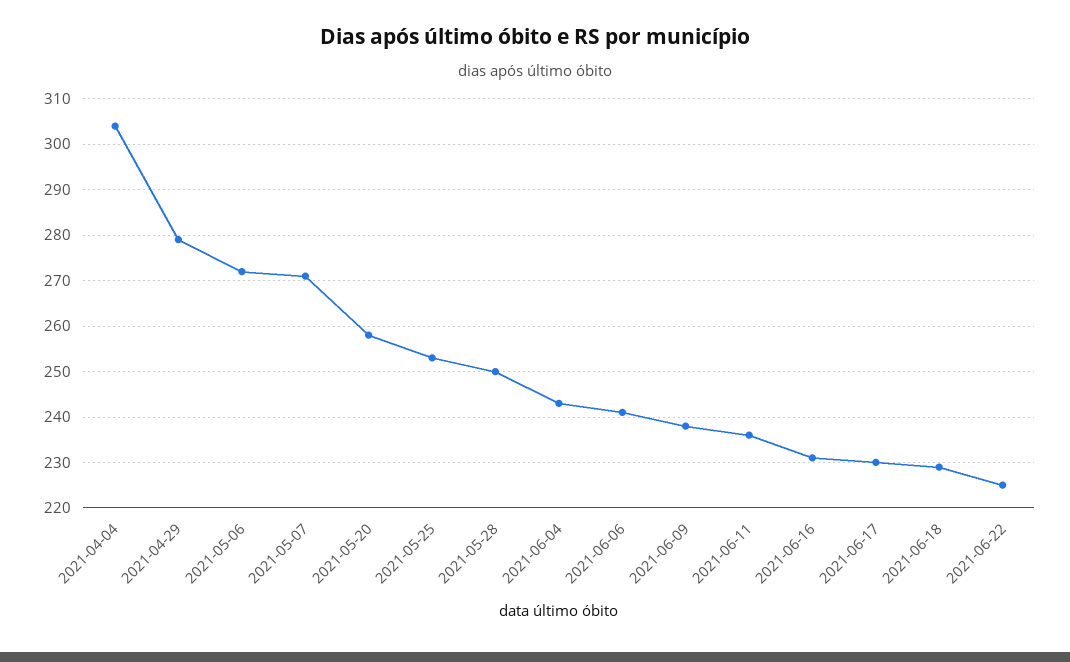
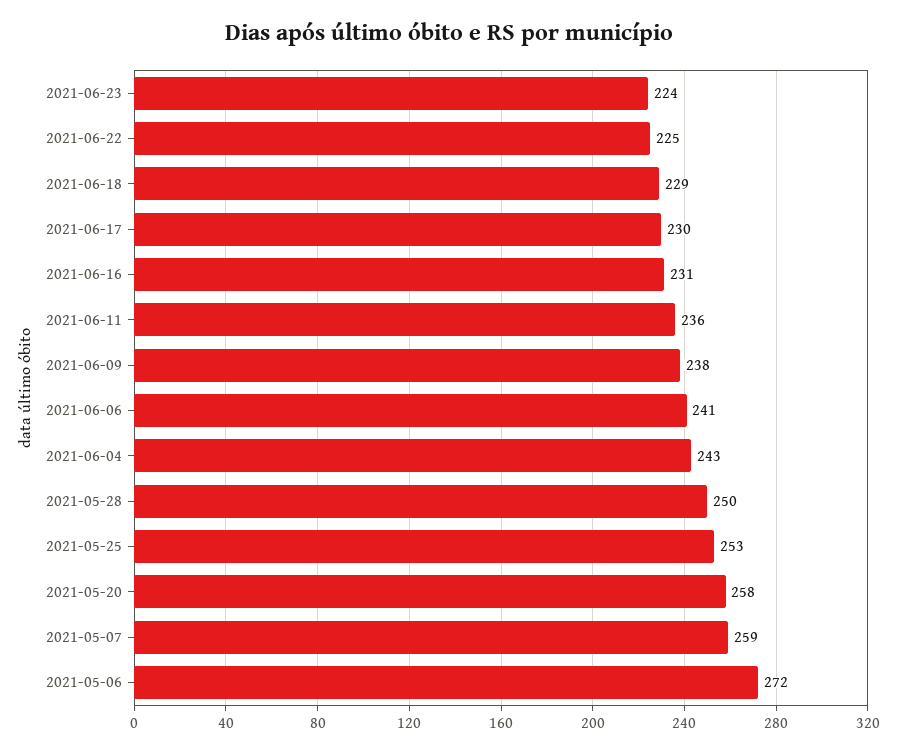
2021-04-04: 305 -> none
2021-04-29: 280 -> none
2021-05-07: 270 -> 259
2021-06-23: none -> 224

